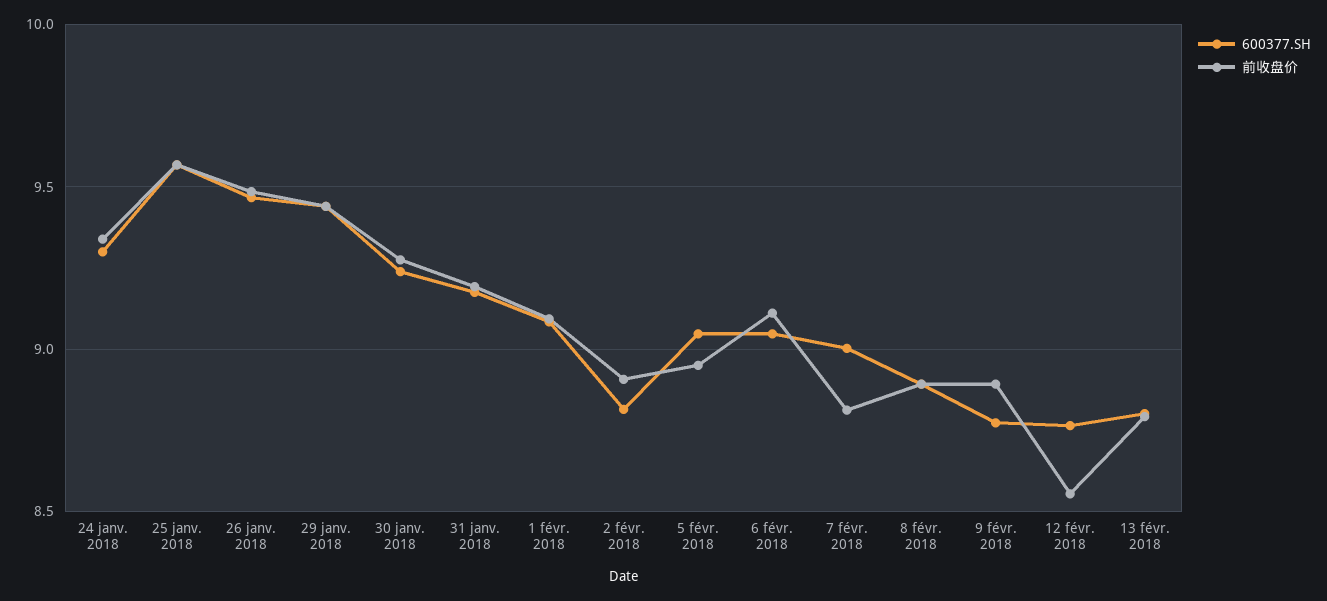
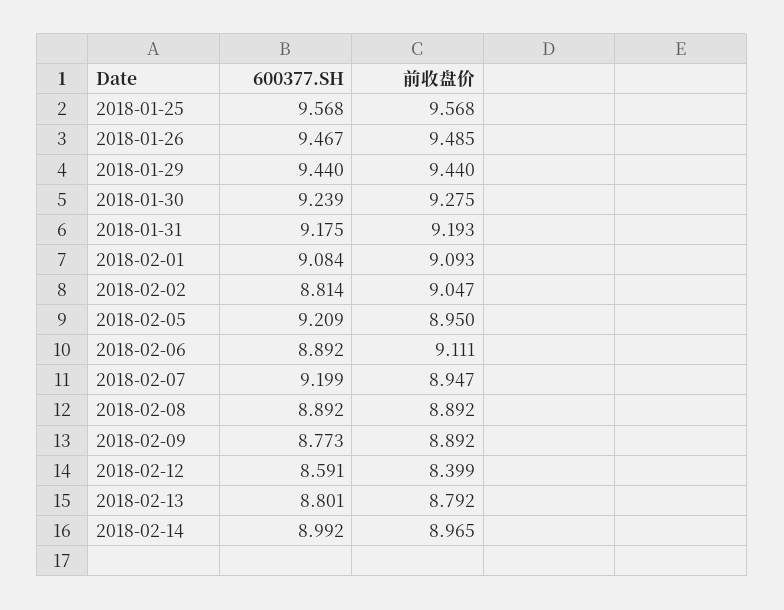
600377.SH, 24 janv. 2018: 9.3 -> none
前收盘价, 24 janv. 2018: 9.35 -> none
前收盘价, 2 févr. 2018: 8.9 -> 9.047
600377.SH, 5 févr. 2018: 9.05 -> 9.209
600377.SH, 6 févr. 2018: 9.05 -> 8.892
600377.SH, 7 févr. 2018: 9 -> 9.199
前收盘价, 7 févr. 2018: 8.8 -> 8.947
600377.SH, 12 févr. 2018: 8.75 -> 8.591
前收盘价, 12 févr. 2018: 8.55 -> 8.399
600377.SH, 2018-02-14: none -> 8.992
前收盘价, 2018-02-14: none -> 8.965

